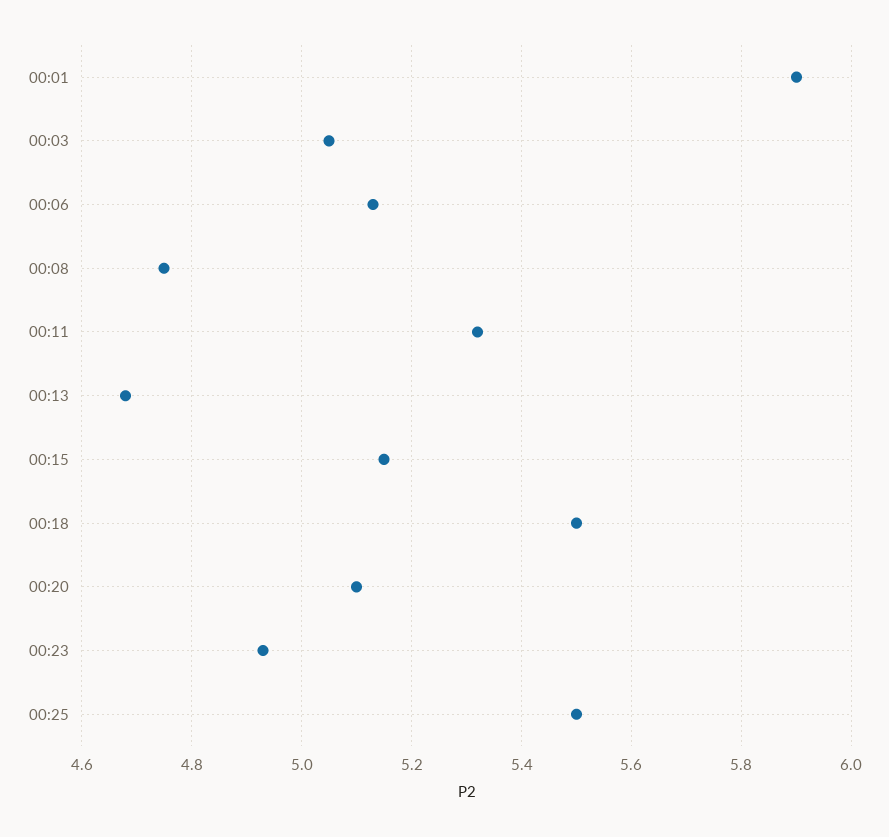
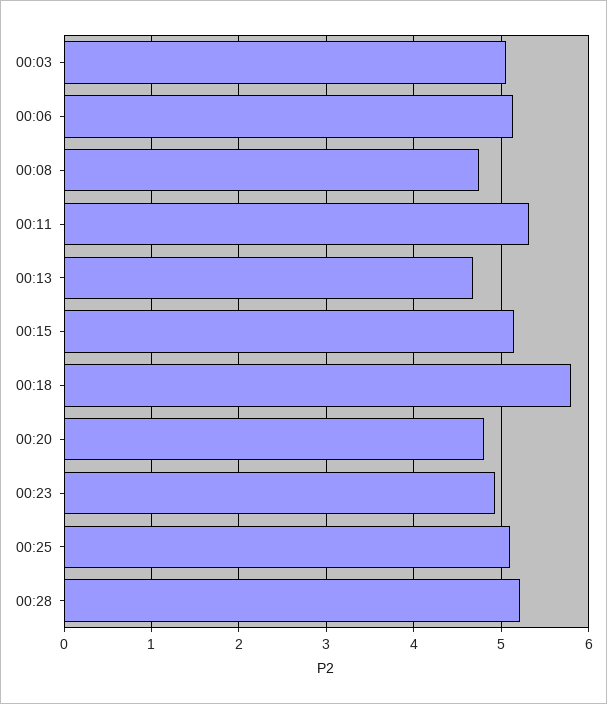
00:01: 5.9 -> none
00:18: 5.5 -> 5.8
00:20: 5.1 -> 4.8
00:25: 5.5 -> 5.1
00:28: none -> 5.2

